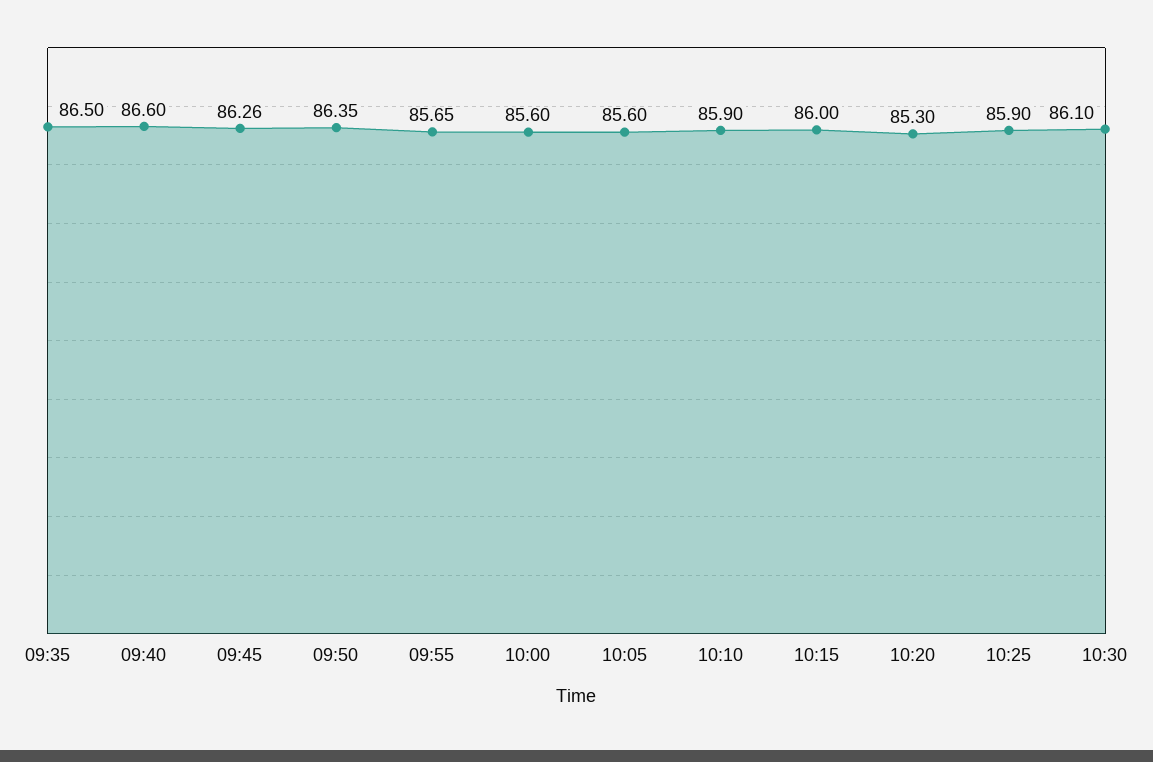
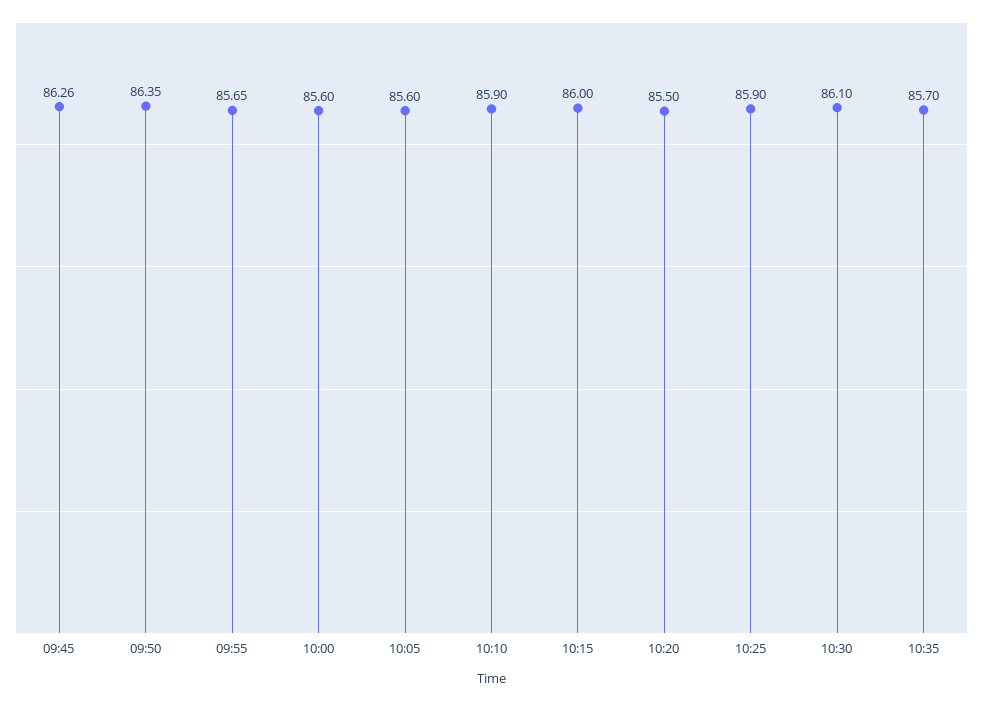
09:35: 86.5 -> none
09:40: 86.6 -> none
10:20: 85.3 -> 85.5
10:35: none -> 85.7

